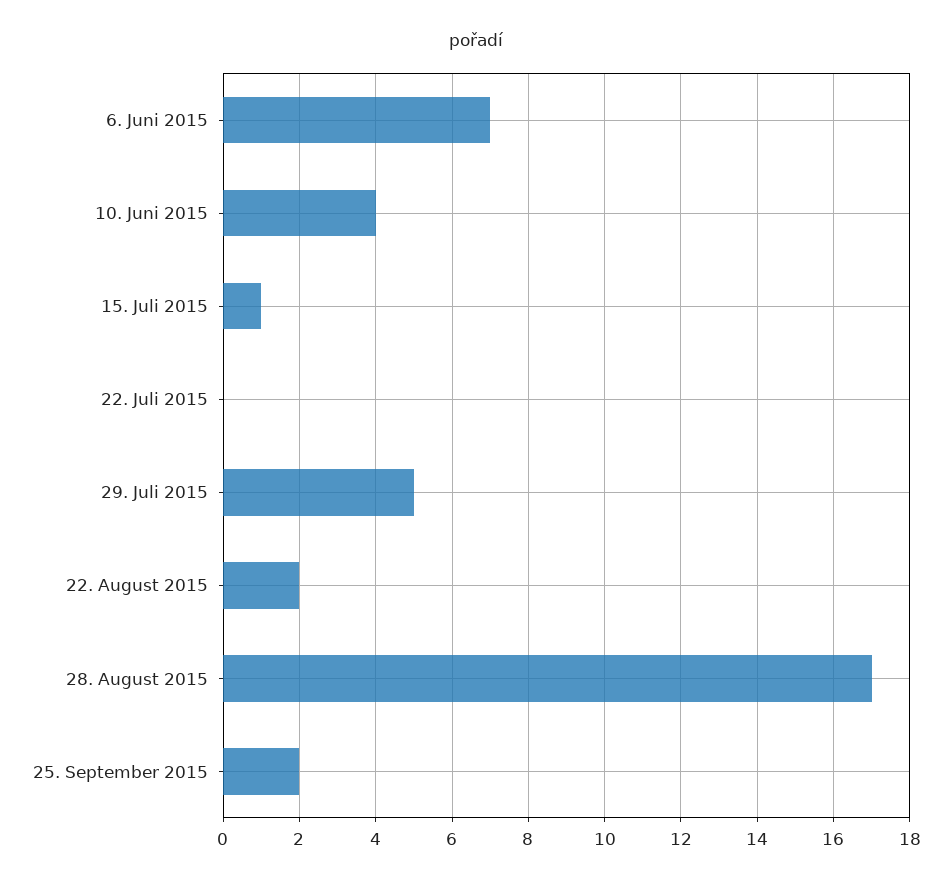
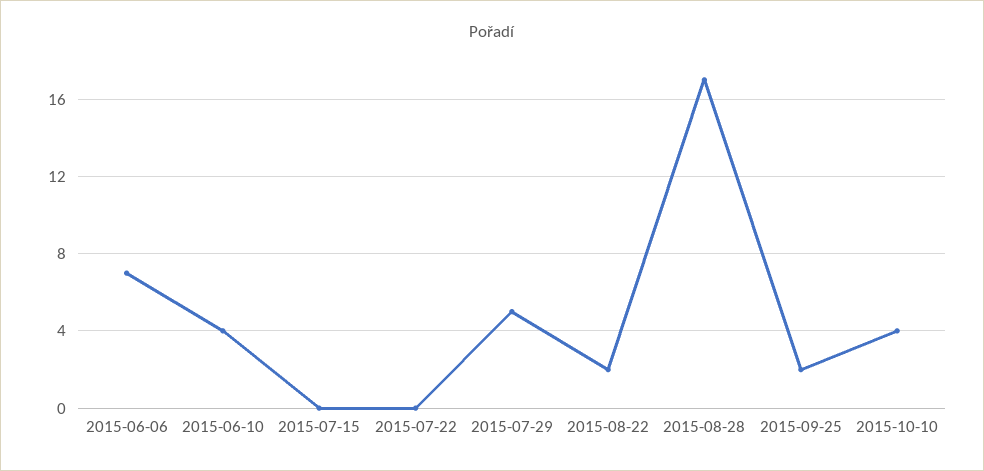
15. Juli 2015: 1 -> 0
2015-10-10: none -> 4

